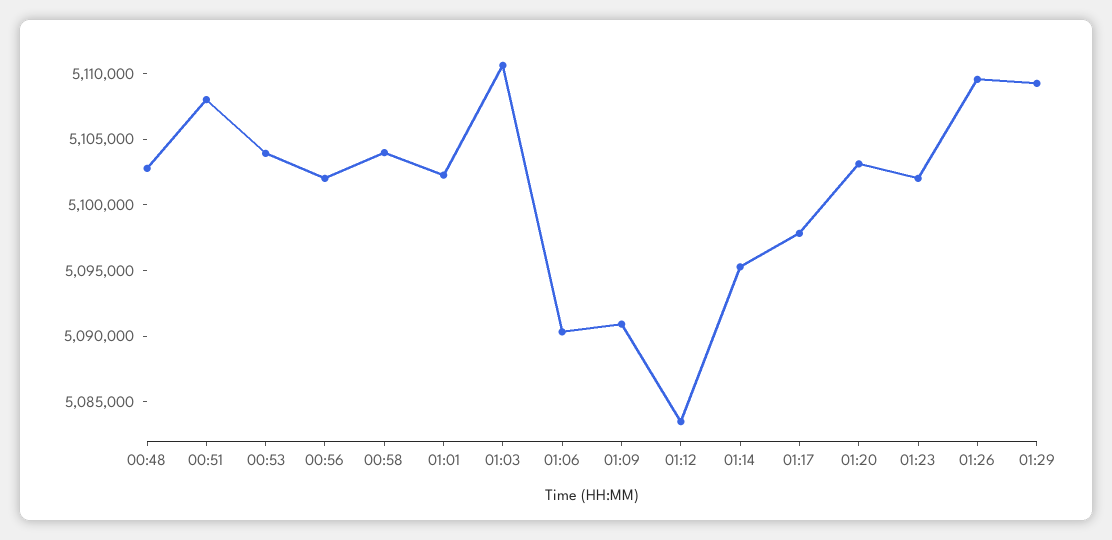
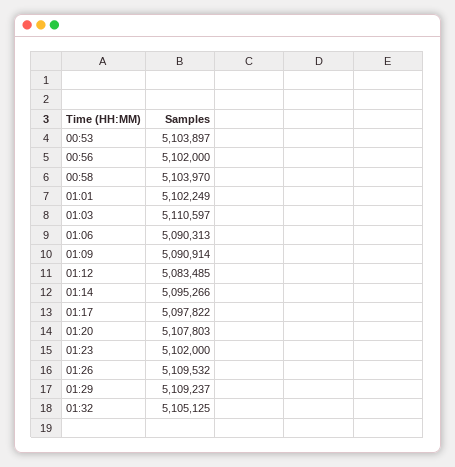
00:48: 5103000 -> none
00:51: 5108000 -> none
01:20: 5103000 -> 5107803
01:32: none -> 5105125

